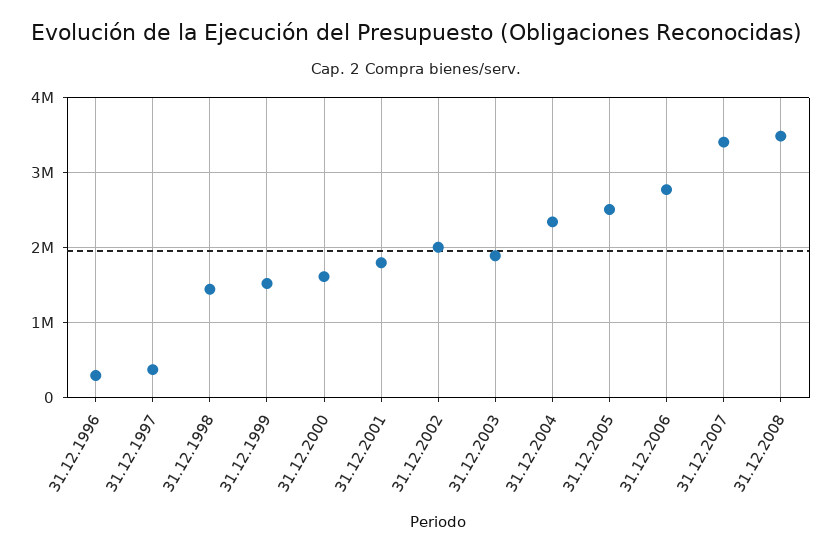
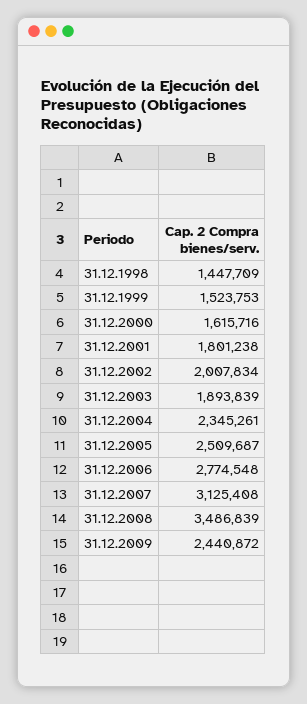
31.12.1996: 300000 -> none
31.12.1997: 400000 -> none
31.12.2007: 3400000 -> 3125408
31.12.2009: none -> 2440872

